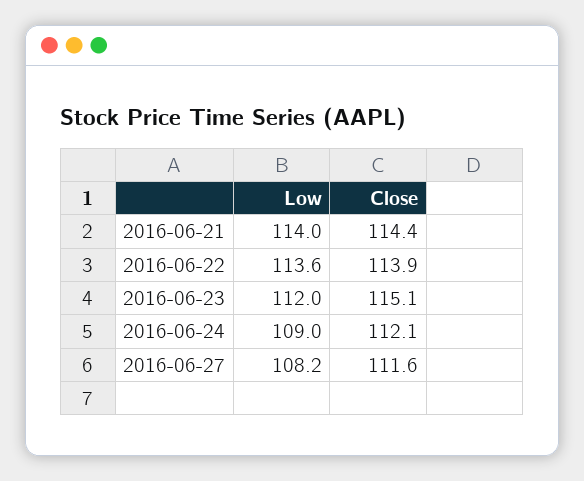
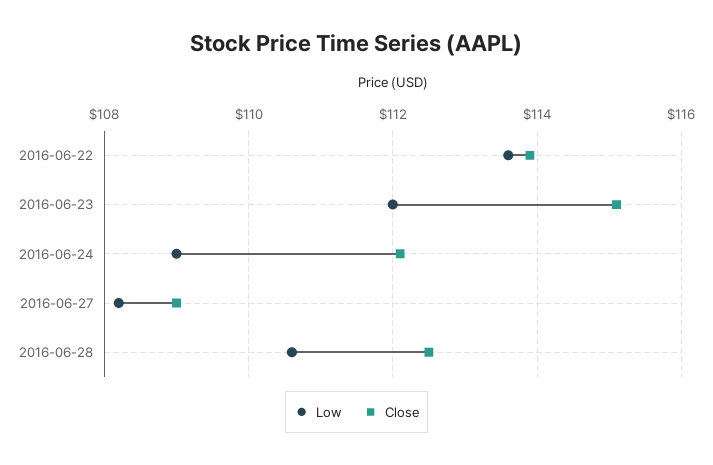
Low, 2016-06-21: 114 -> none
Close, 2016-06-21: 114.4 -> none
Close, 2016-06-27: 111.6 -> 109
Low, 2016-06-28: none -> 110.5
Close, 2016-06-28: none -> 112.5

